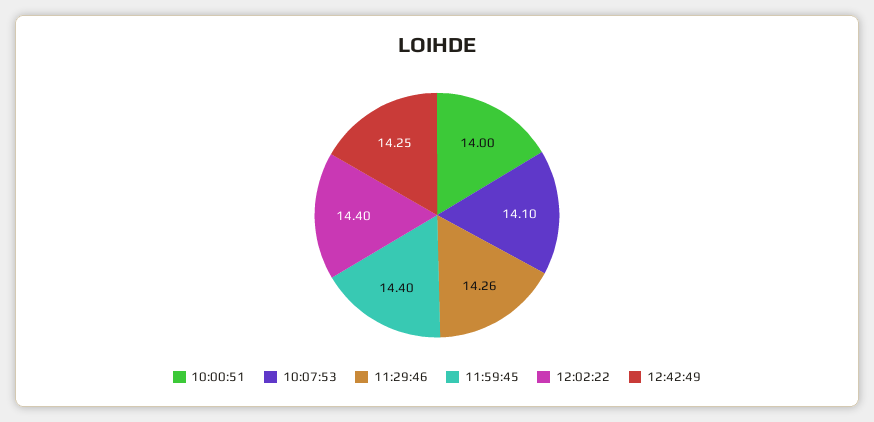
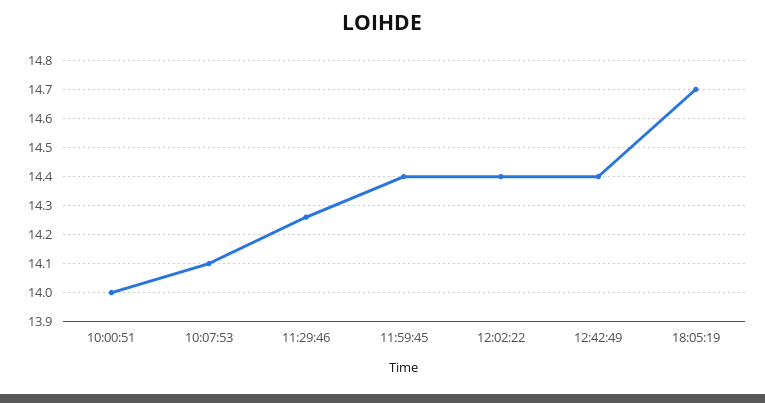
12:42:49: 14.25 -> 14.4
18:05:19: none -> 14.7

